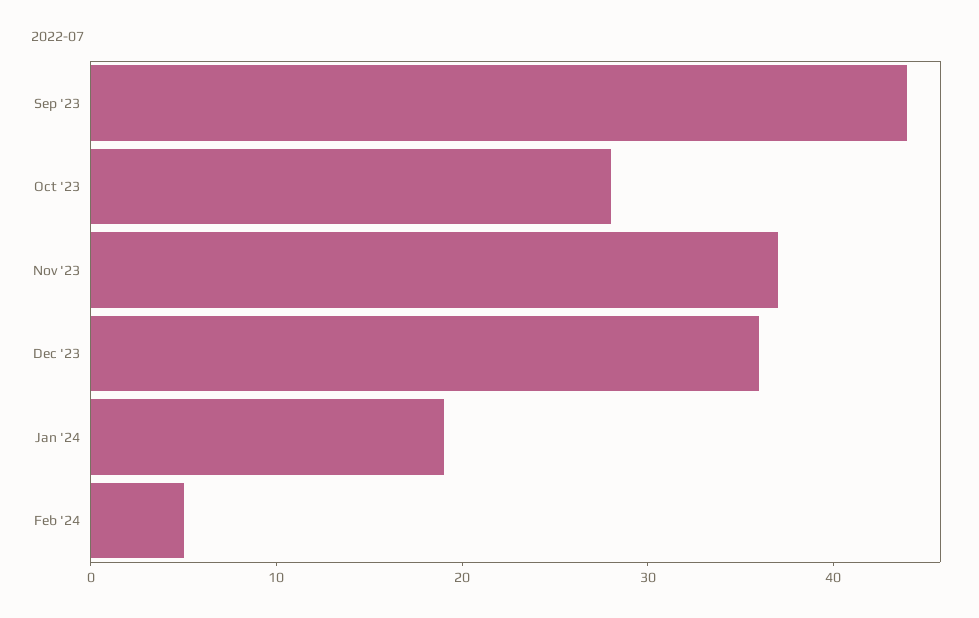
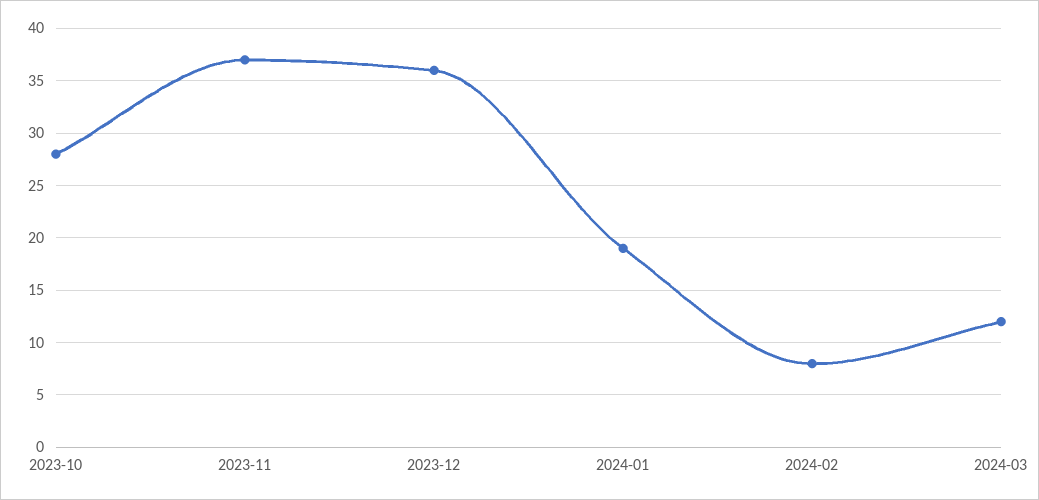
Sep '23: 44 -> none
Feb '24: 5 -> 8
2024-03: none -> 12

